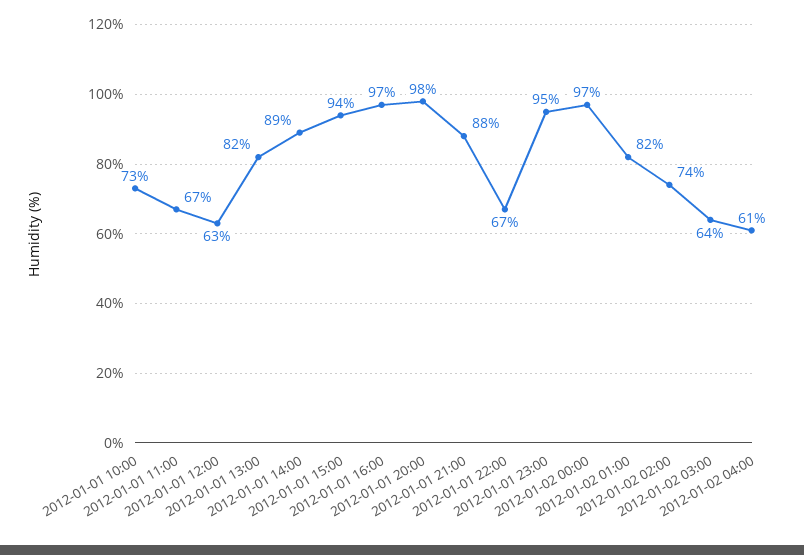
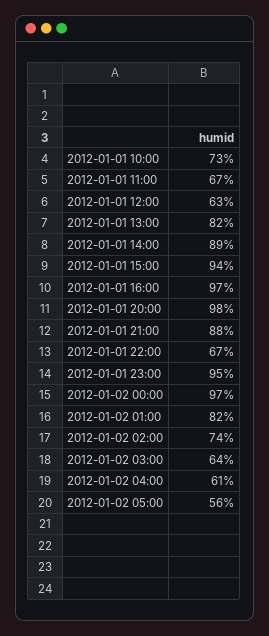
2012-01-02 05:00: none -> 56

